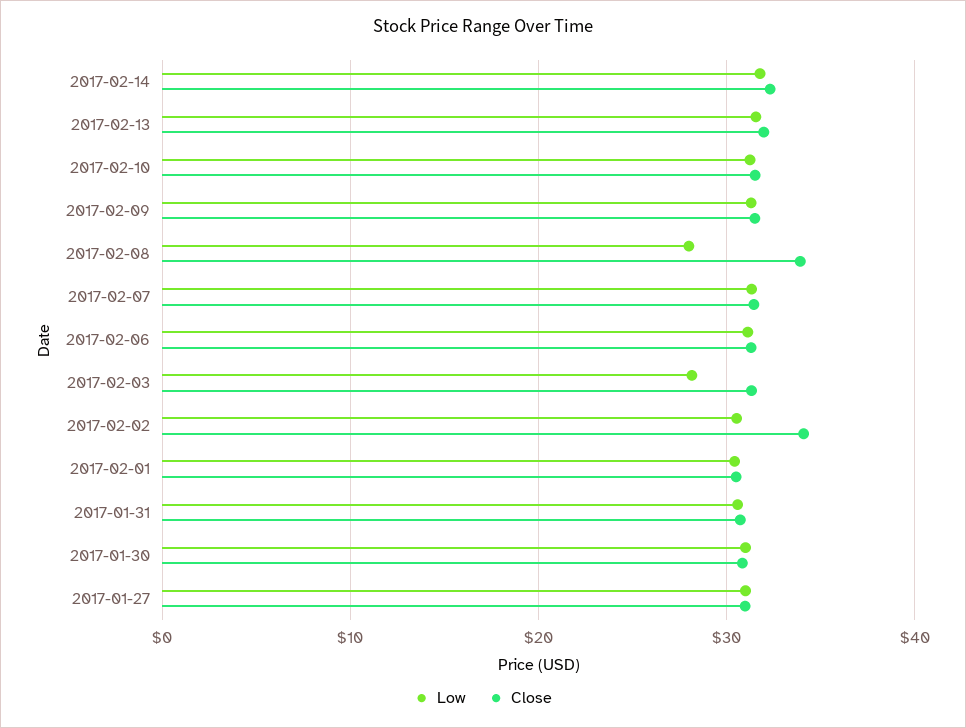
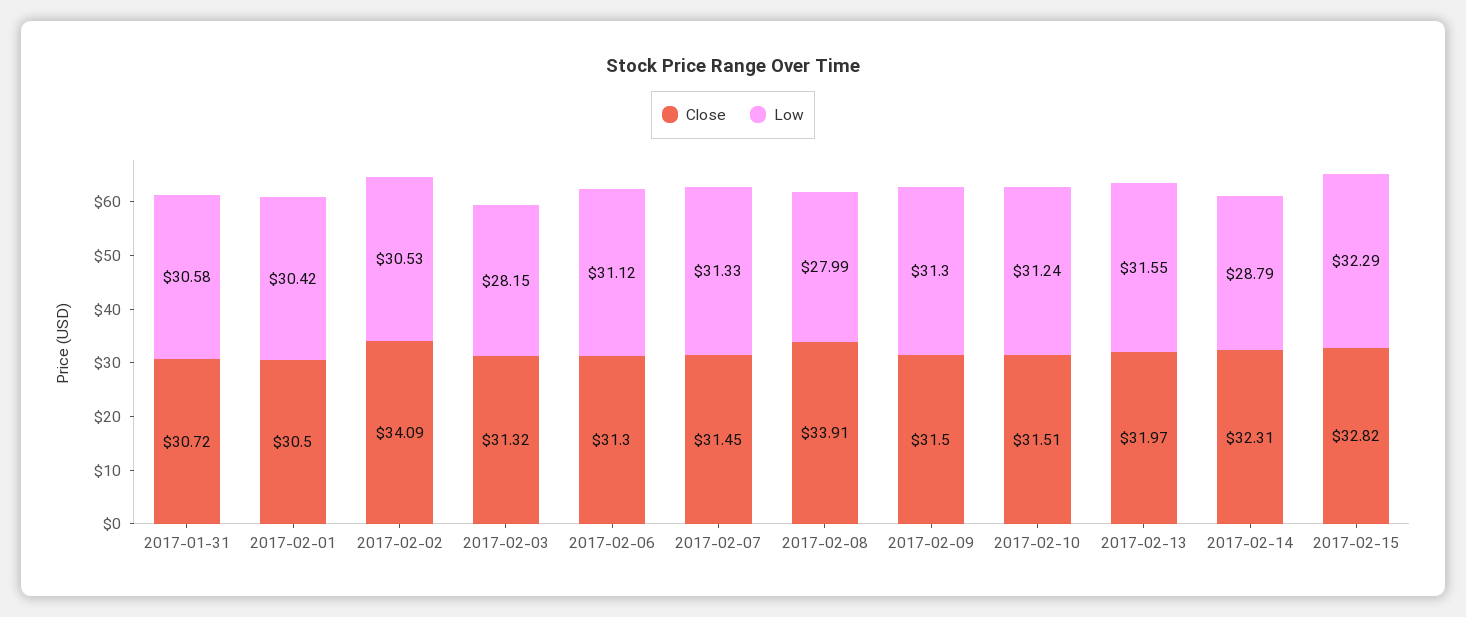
Low, 2017-02-14: 32 -> 28.79
Low, 2017-01-30: 31 -> none
Close, 2017-01-30: 31 -> none
Low, 2017-01-27: 31 -> none
Close, 2017-01-27: 31 -> none
Close, 2017-02-15: none -> 32.82
Low, 2017-02-15: none -> 32.29

